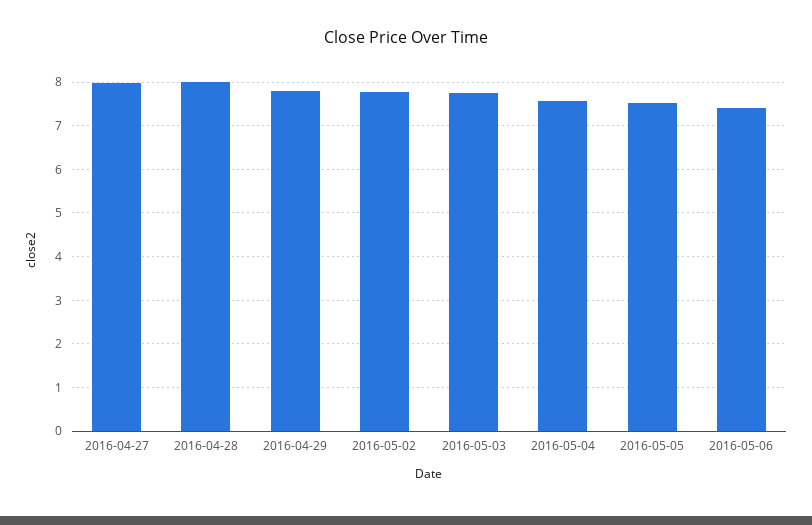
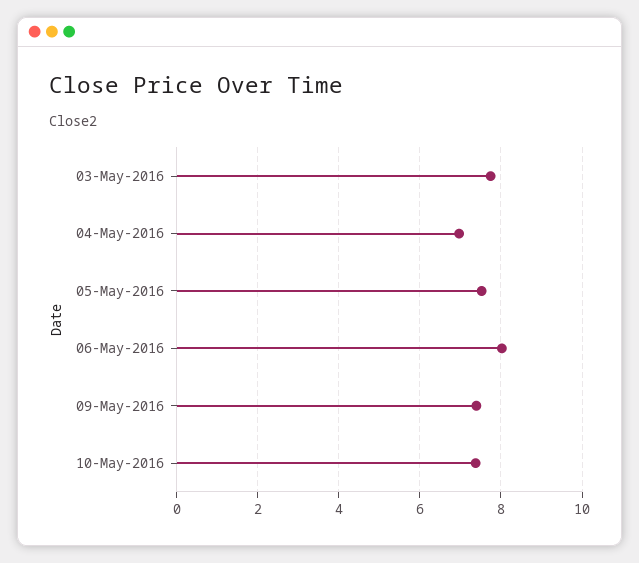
2016-04-27: 8 -> none
2016-04-28: 8 -> none
2016-04-29: 7.8 -> none
2016-05-02: 7.8 -> none
2016-05-04: 7.6 -> 7
2016-05-06: 7.4 -> 8
09-May-2016: none -> 7.4
10-May-2016: none -> 7.4

